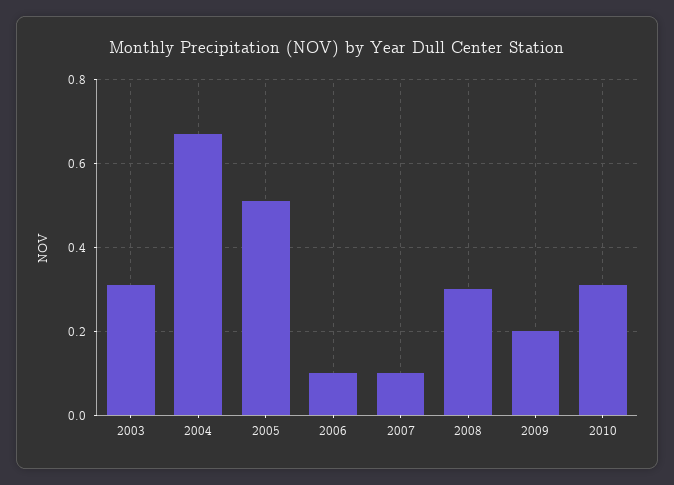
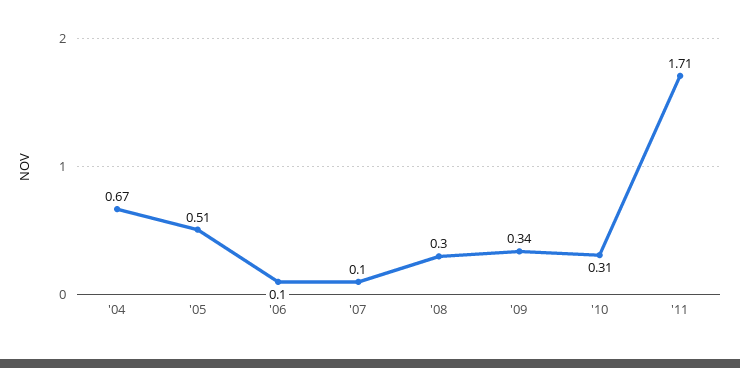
2003: 0.3 -> none
2009: 0.2 -> 0.34
'11: none -> 1.71

